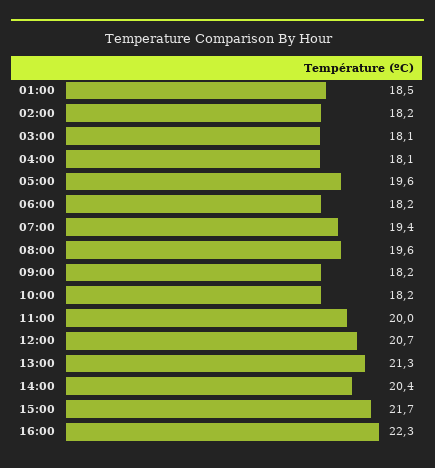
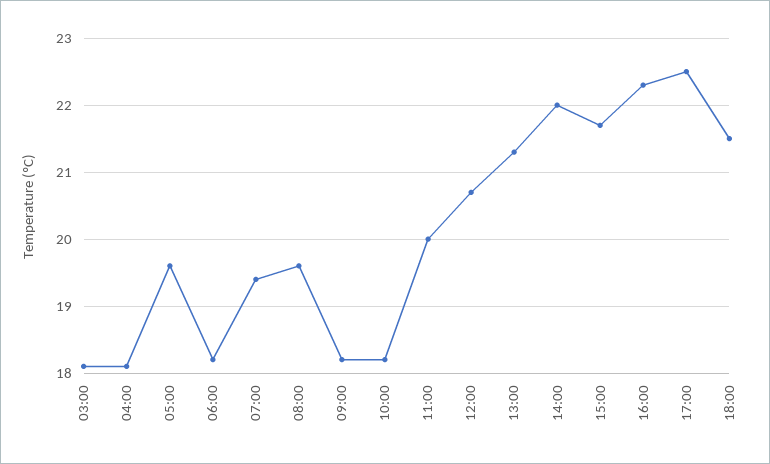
01:00: 18.5 -> none
02:00: 18.2 -> none
14:00: 20.4 -> 22
17:00: none -> 22.5
18:00: none -> 21.5

